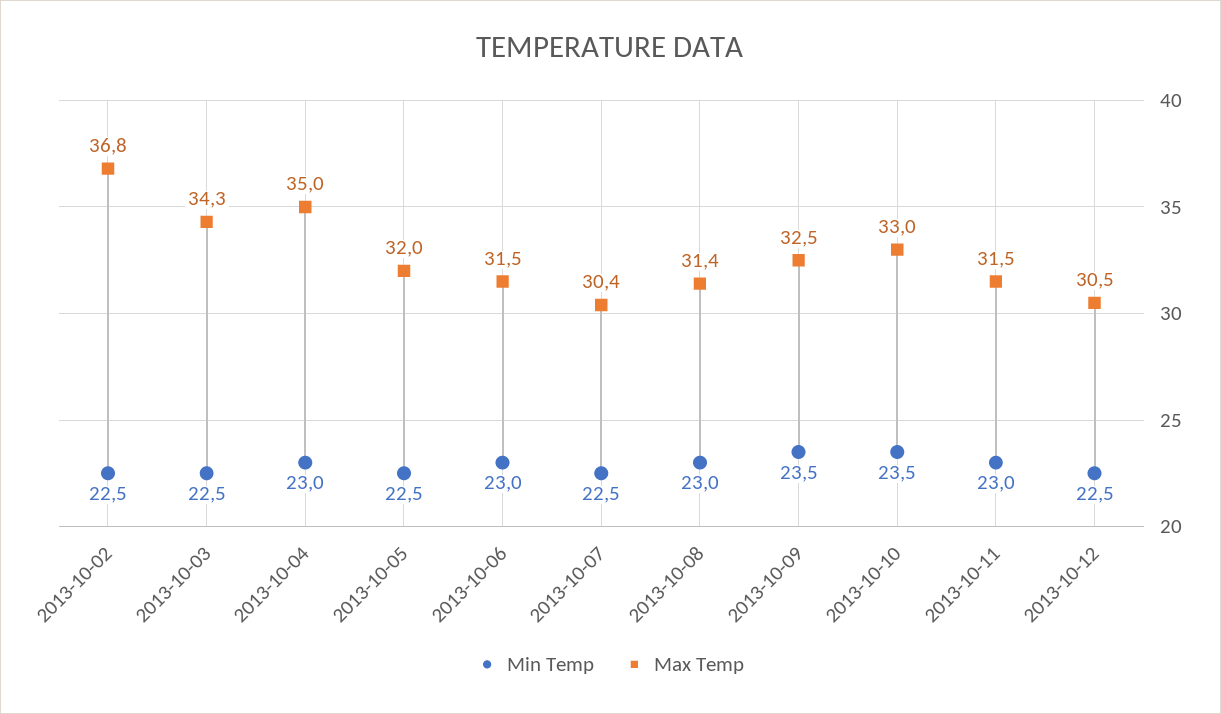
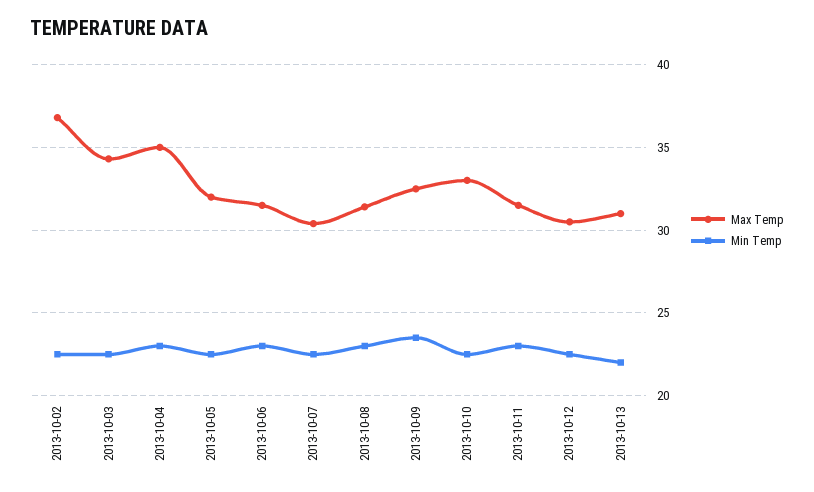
Min Temp, 2013-10-10: 23.5 -> 22.5
Max Temp, 2013-10-13: none -> 31
Min Temp, 2013-10-13: none -> 22

